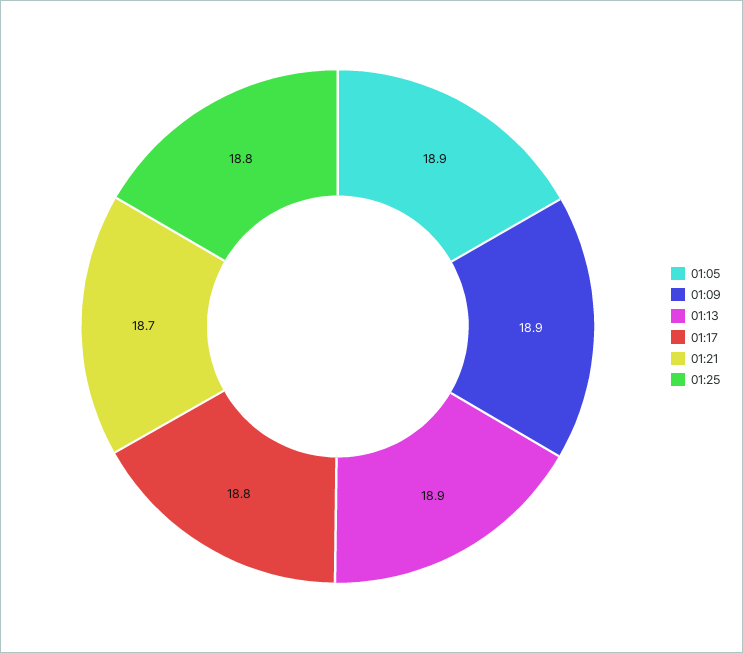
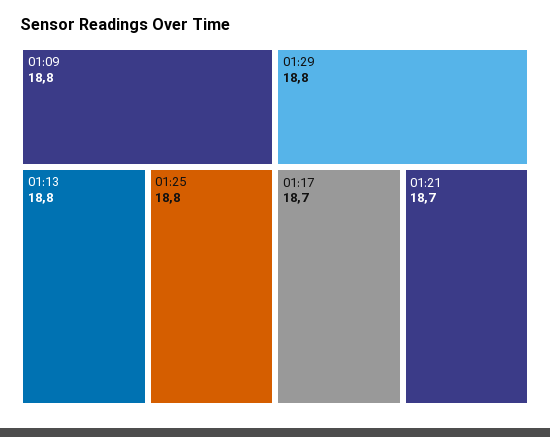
01:05: 18.9 -> none
01:09: 18.9 -> 18.8
01:13: 18.9 -> 18.8
01:17: 18.8 -> 18.7
01:29: none -> 18.8

